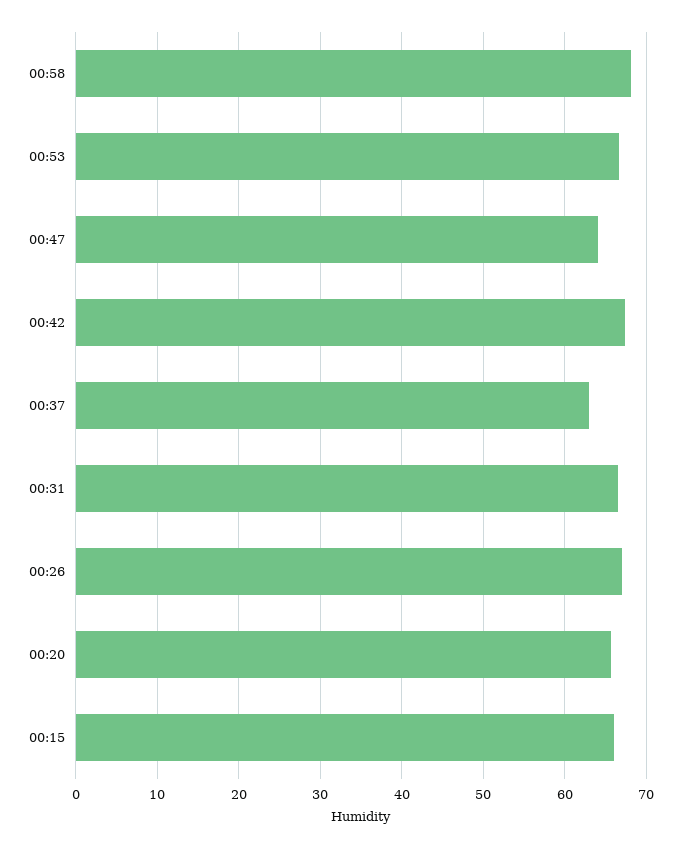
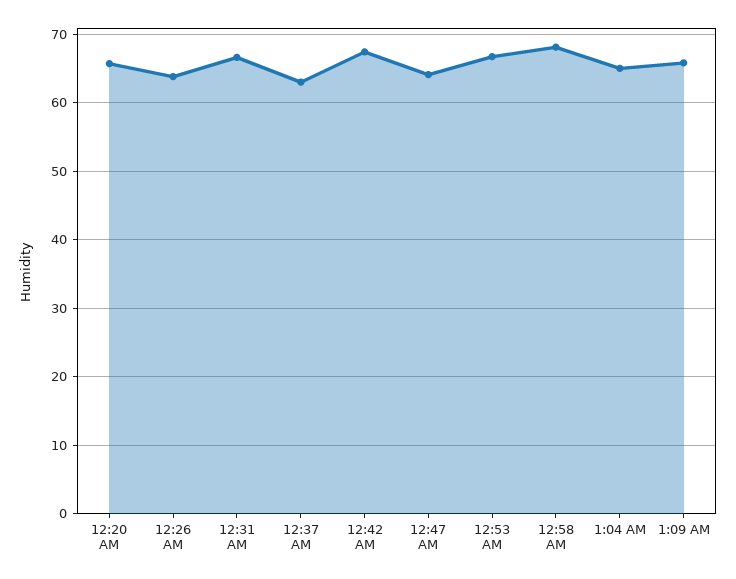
00:26: 67 -> 64
00:15: 66 -> none
1:04 AM: none -> 65
1:09 AM: none -> 66

